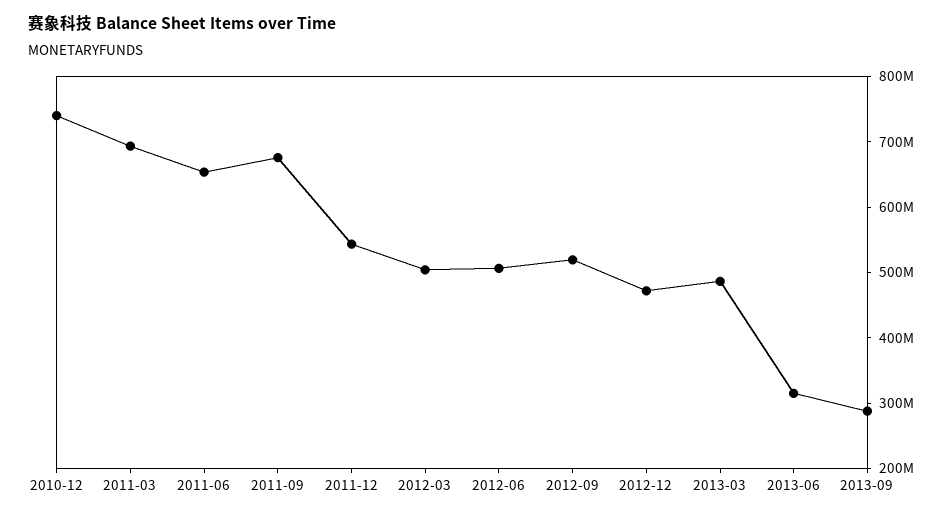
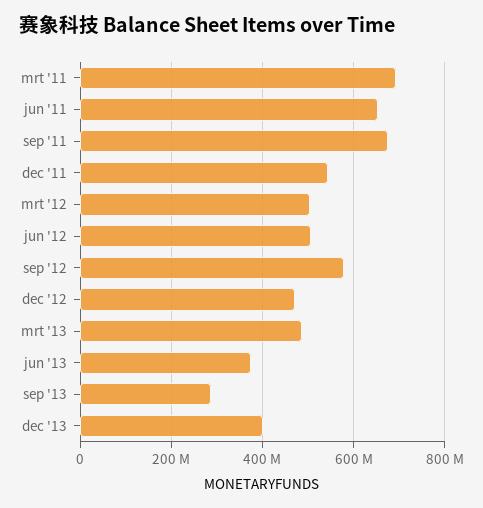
2010-12: 740000000 -> none
2012-09: 520000000 -> 580000000
2013-06: 320000000 -> 380000000
dec '13: none -> 400000000

